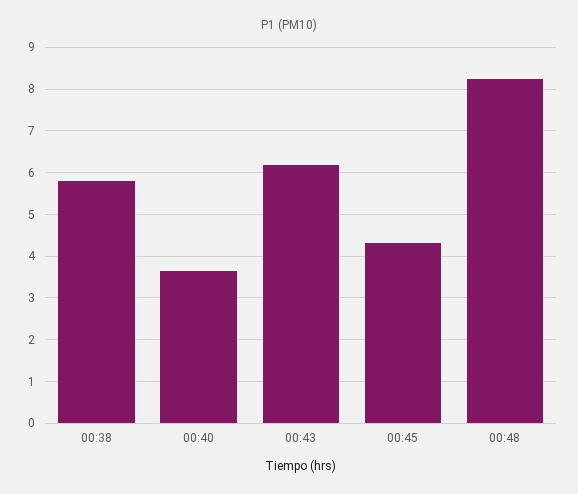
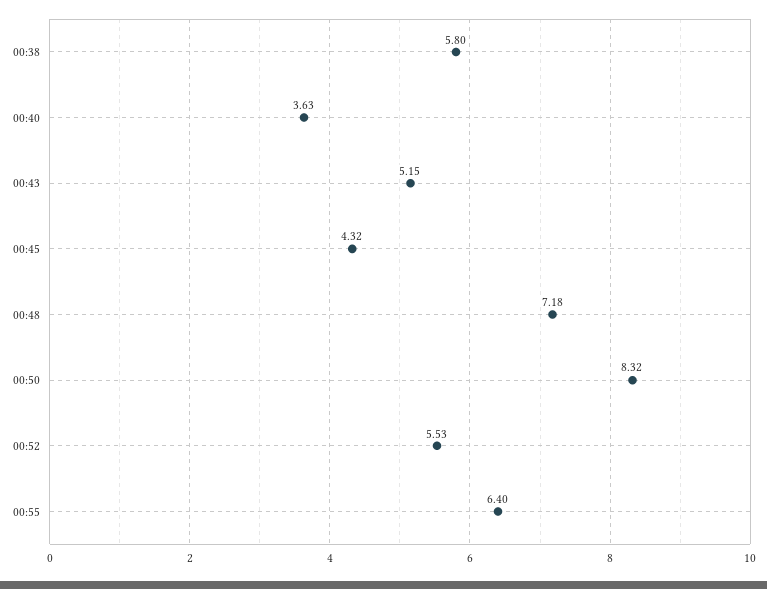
00:43: 6.2 -> 5.15
00:48: 8.2 -> 7.18
00:50: none -> 8.32
00:52: none -> 5.53
00:55: none -> 6.4

